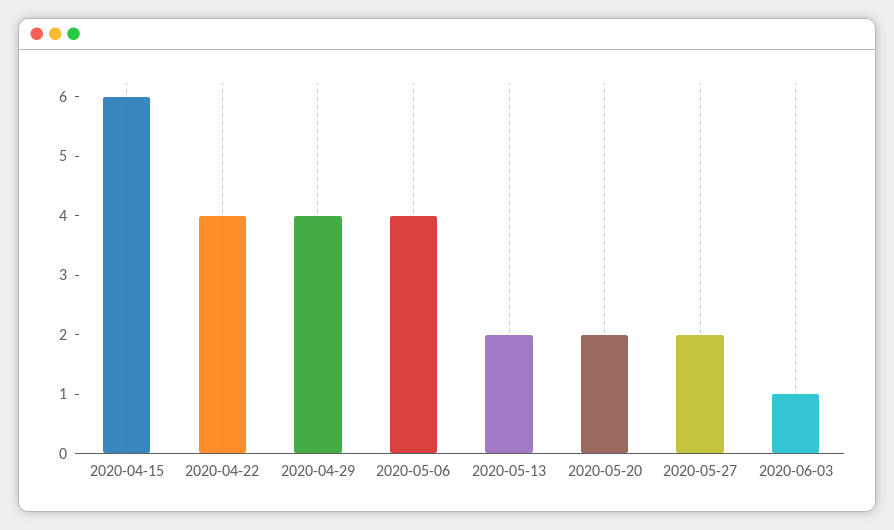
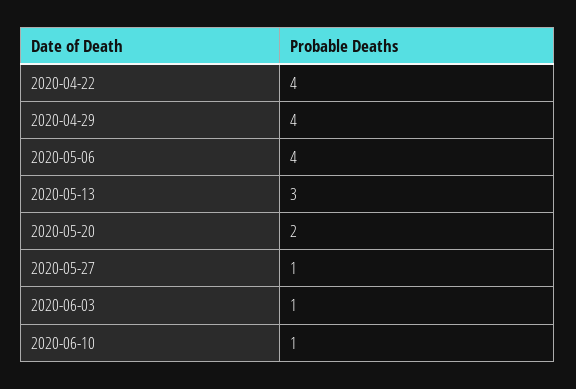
2020-04-15: 6 -> none
2020-05-13: 2 -> 3
2020-05-27: 2 -> 1
2020-06-10: none -> 1

